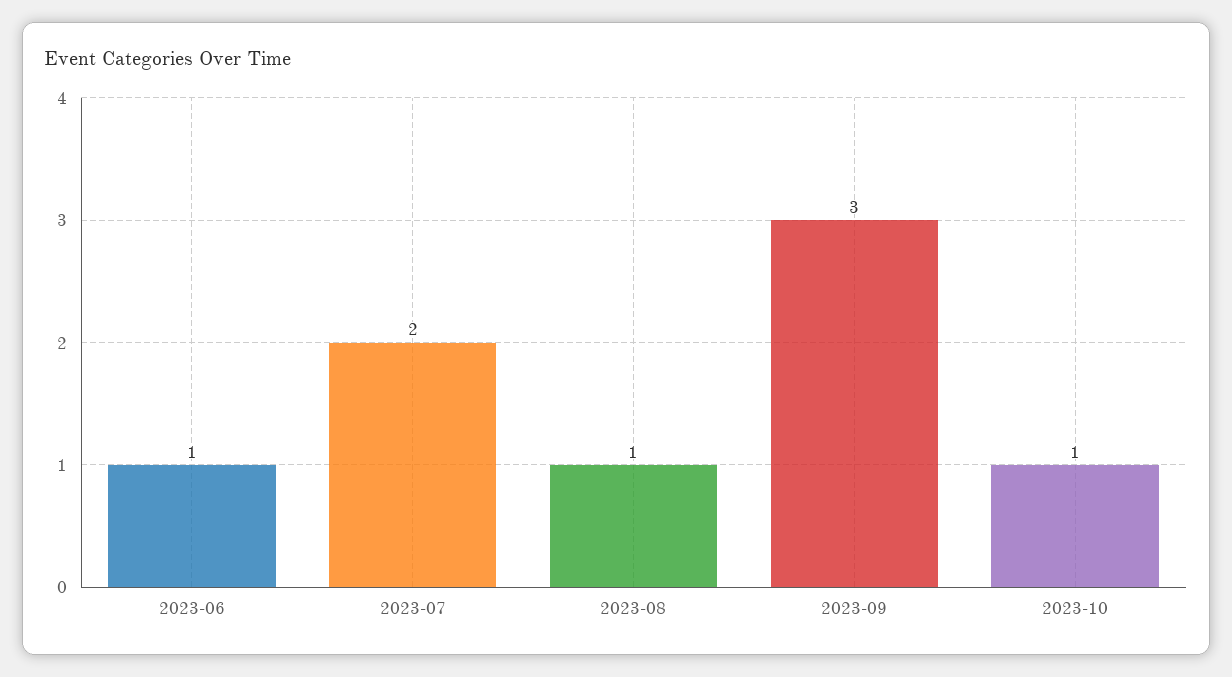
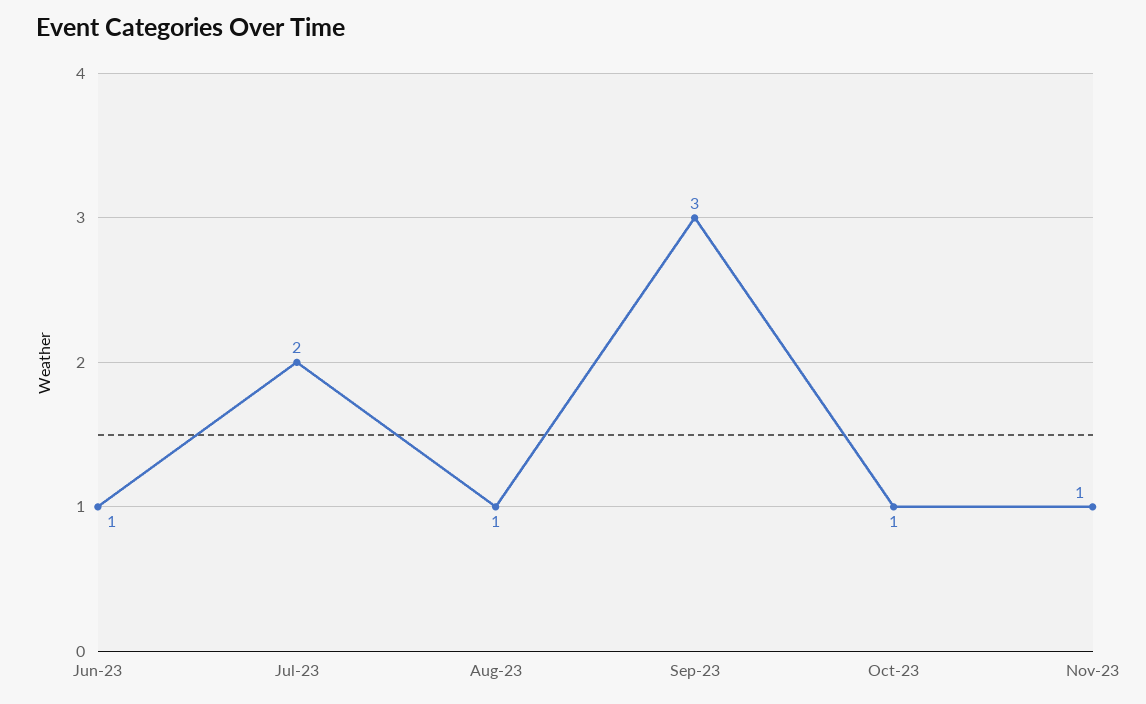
Nov-23: none -> 1

